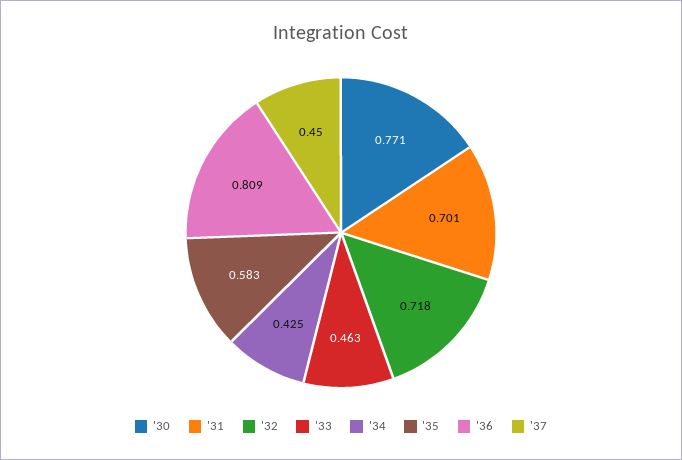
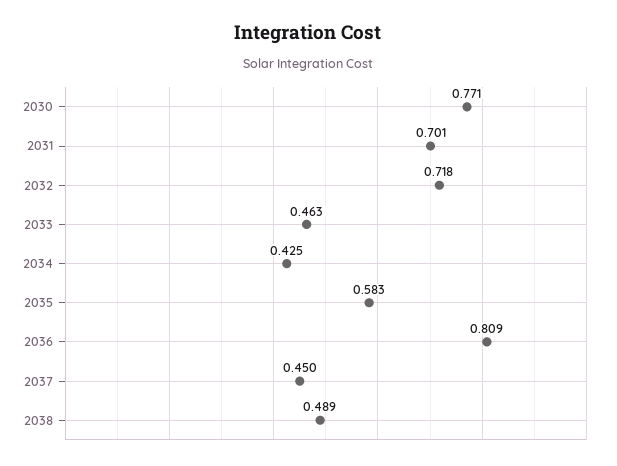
2038: none -> 0.489

